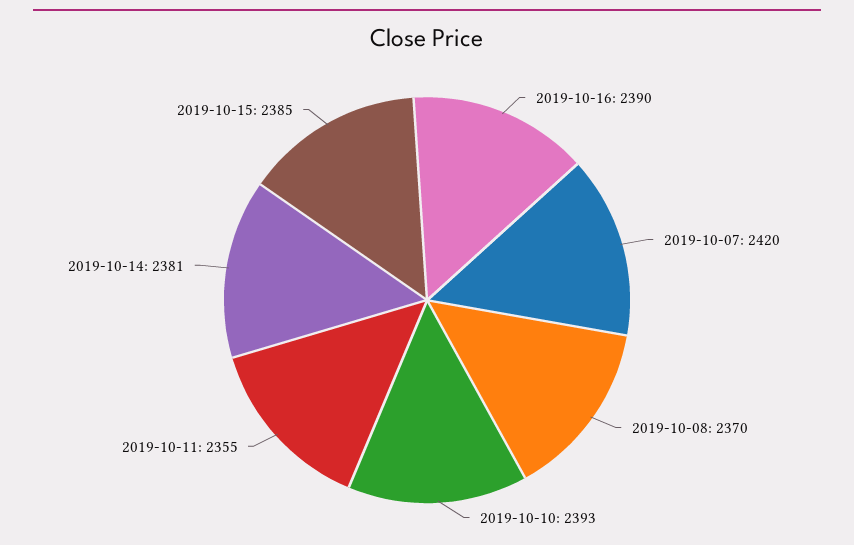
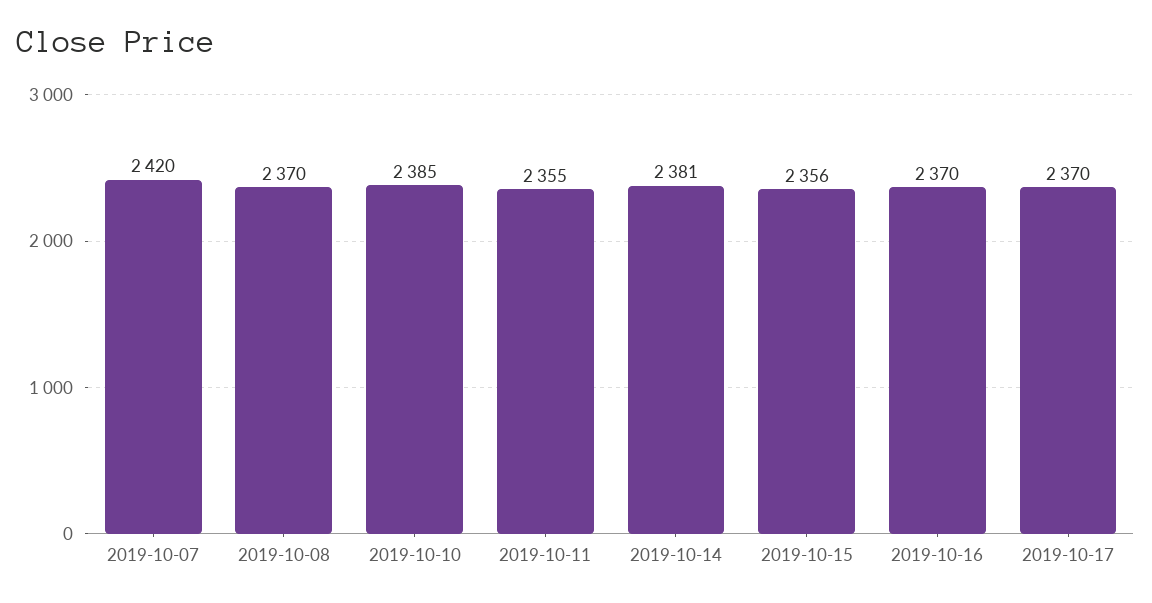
2019-10-16: 2390 -> 2370
2019-10-10: 2393 -> 2385
2019-10-15: 2385 -> 2356
2019-10-17: none -> 2370

